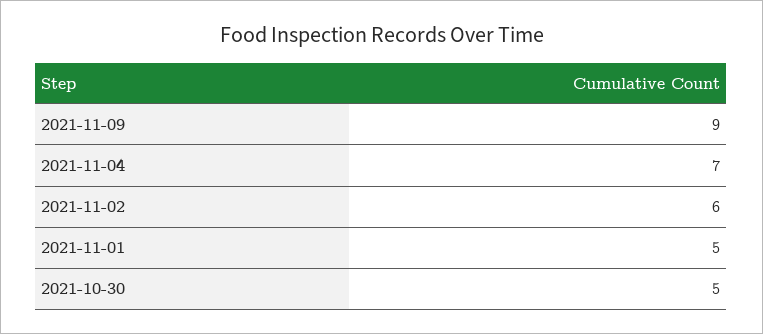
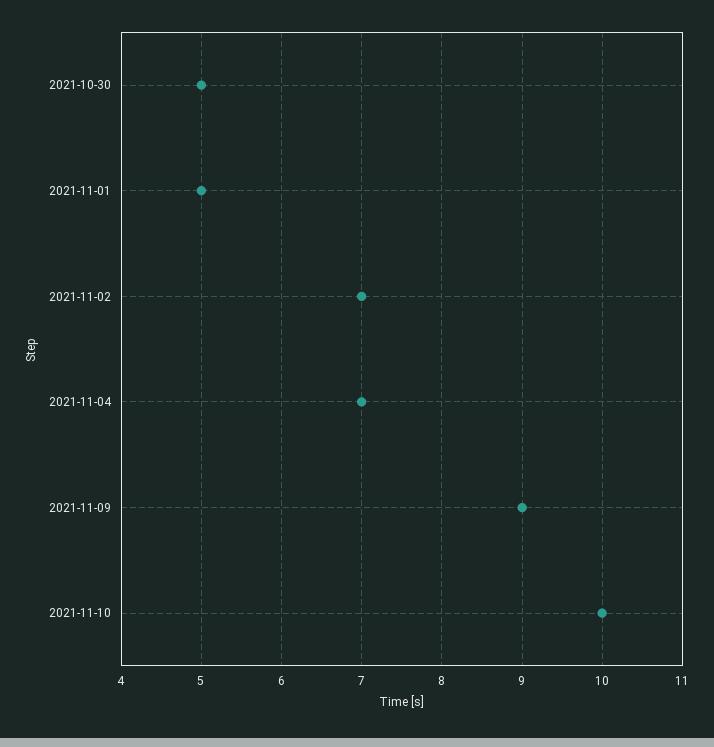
2021-11-02: 6 -> 7
2021-11-10: none -> 10

